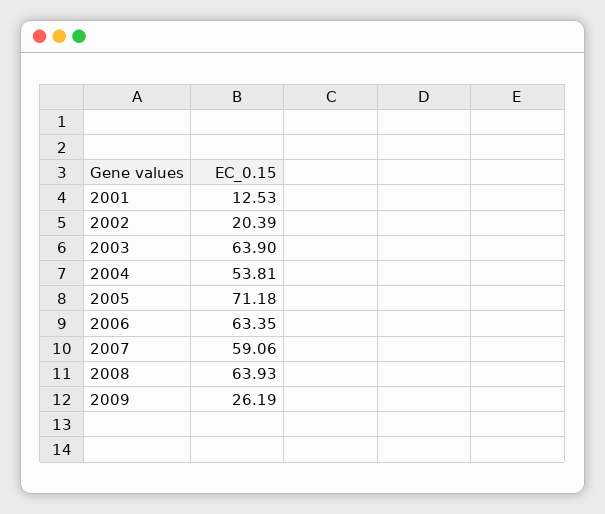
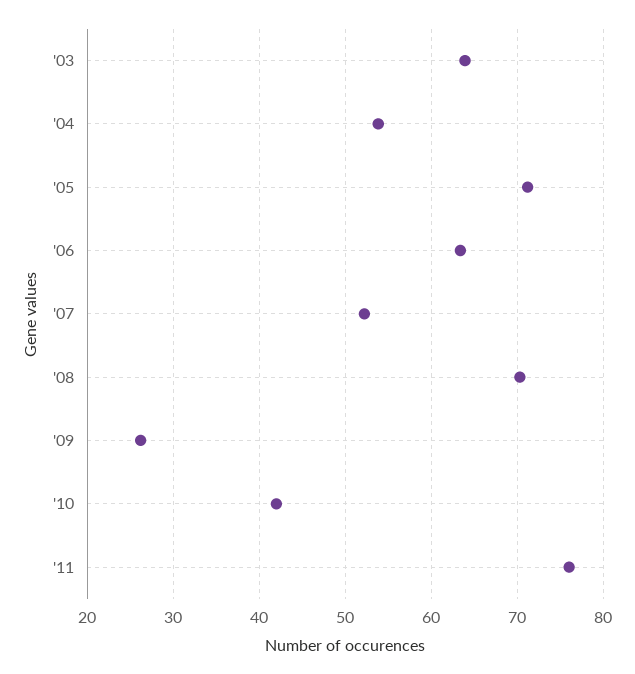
2001: 12.53 -> none
2002: 20.39 -> none
2007: 59.06 -> 52
2008: 63.93 -> 70
'10: none -> 42
'11: none -> 76

